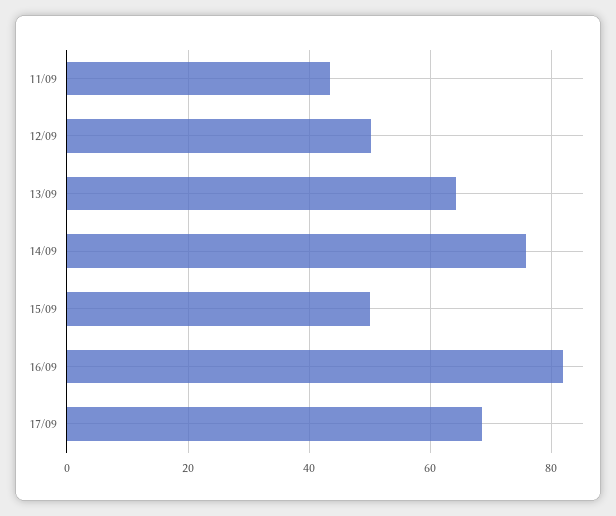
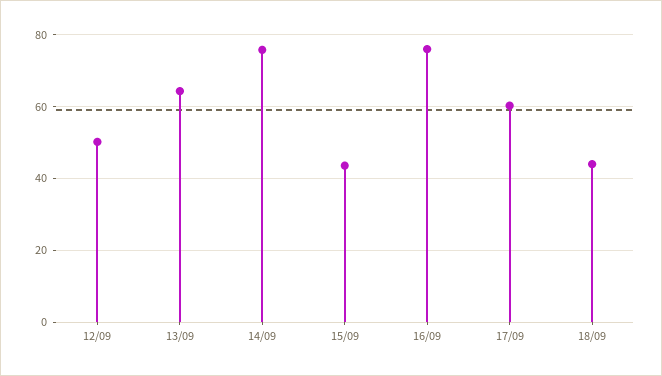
11/09: 44 -> none
15/09: 50 -> 44
16/09: 82 -> 76
17/09: 68 -> 60
18/09: none -> 44

